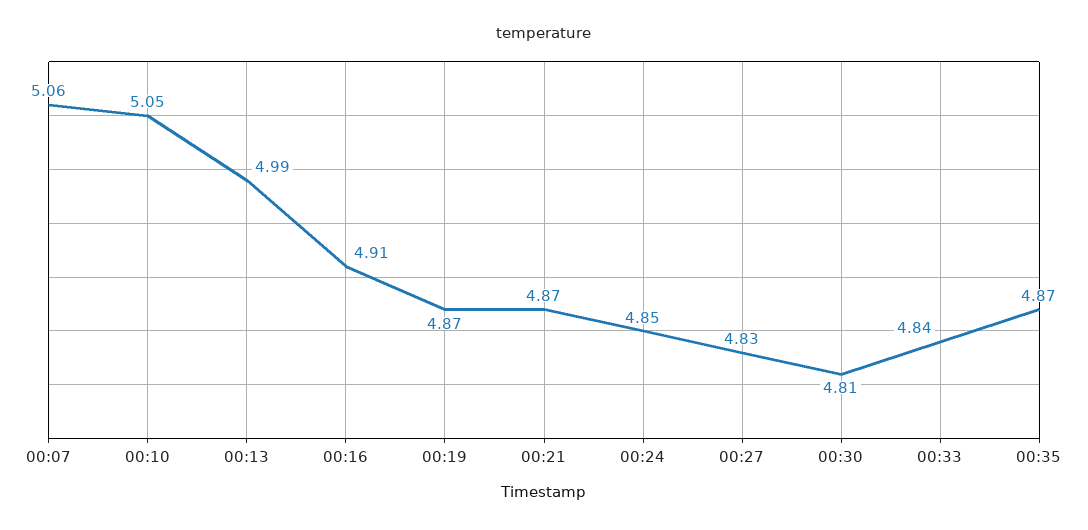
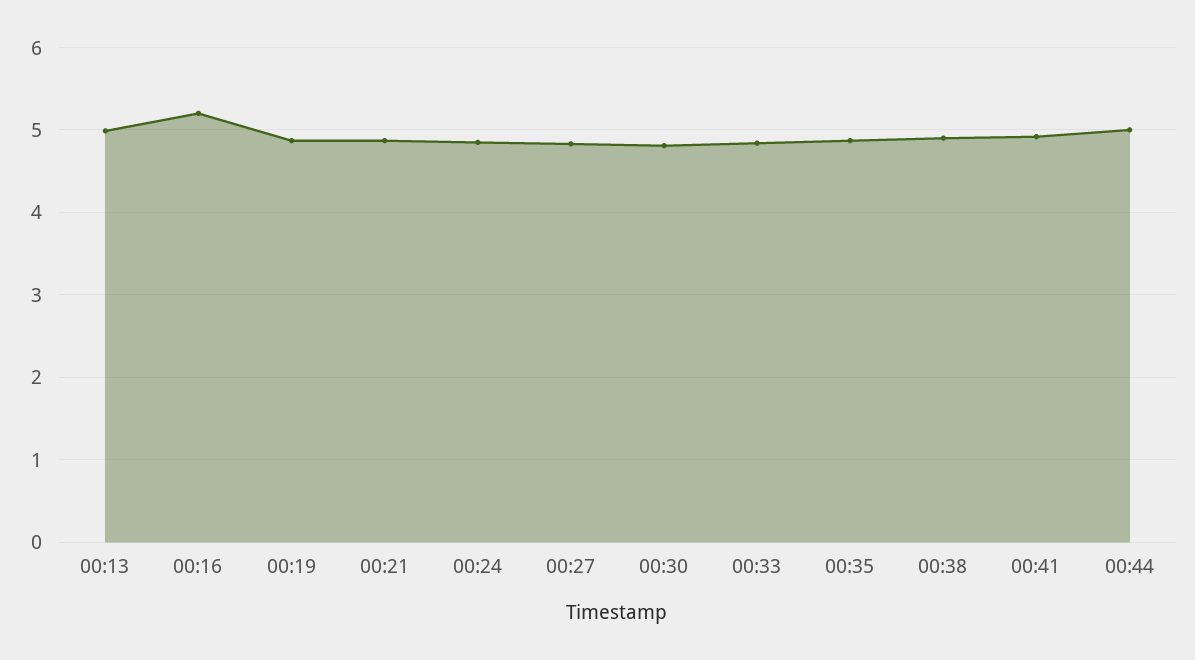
00:07: 5.06 -> none
00:10: 5.05 -> none
00:16: 4.91 -> 5.2
00:38: none -> 4.9
00:41: none -> 4.9
00:44: none -> 5

